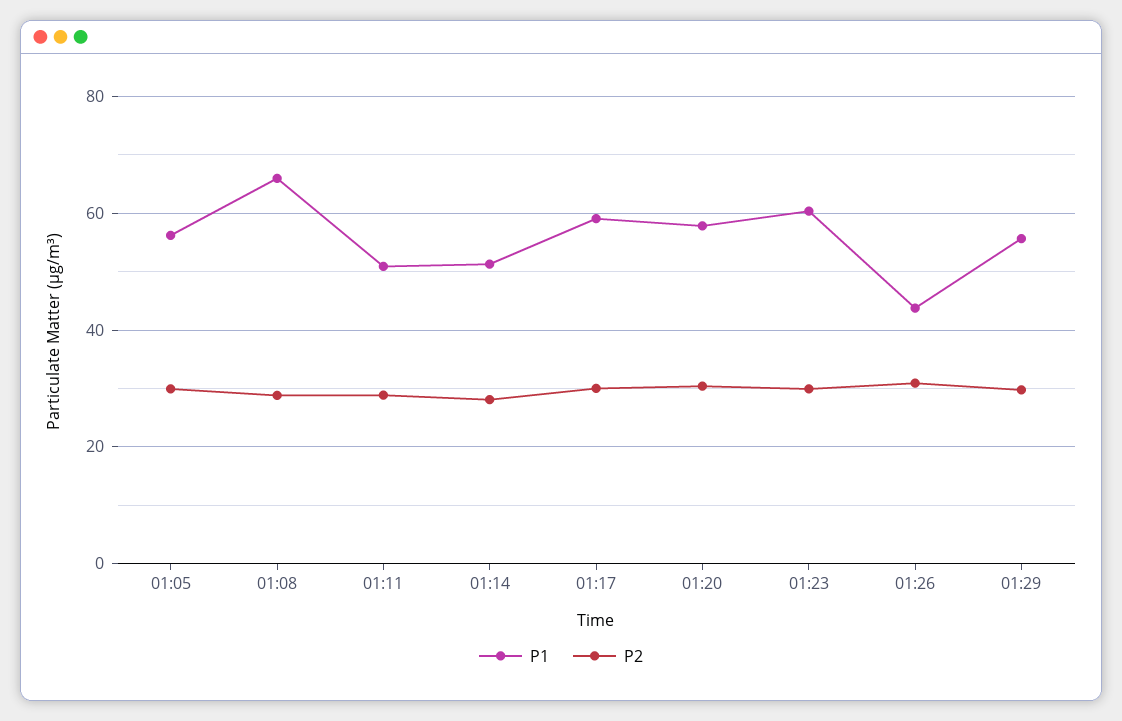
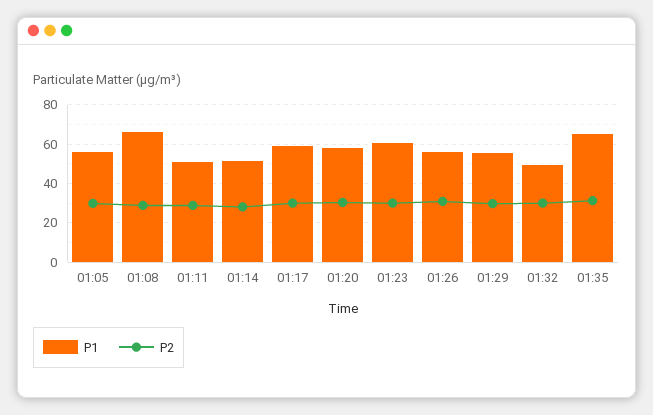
P1, 01:26: 44 -> 55
P1, 01:32: none -> 50
P2, 01:32: none -> 30
P1, 01:35: none -> 65
P2, 01:35: none -> 30

